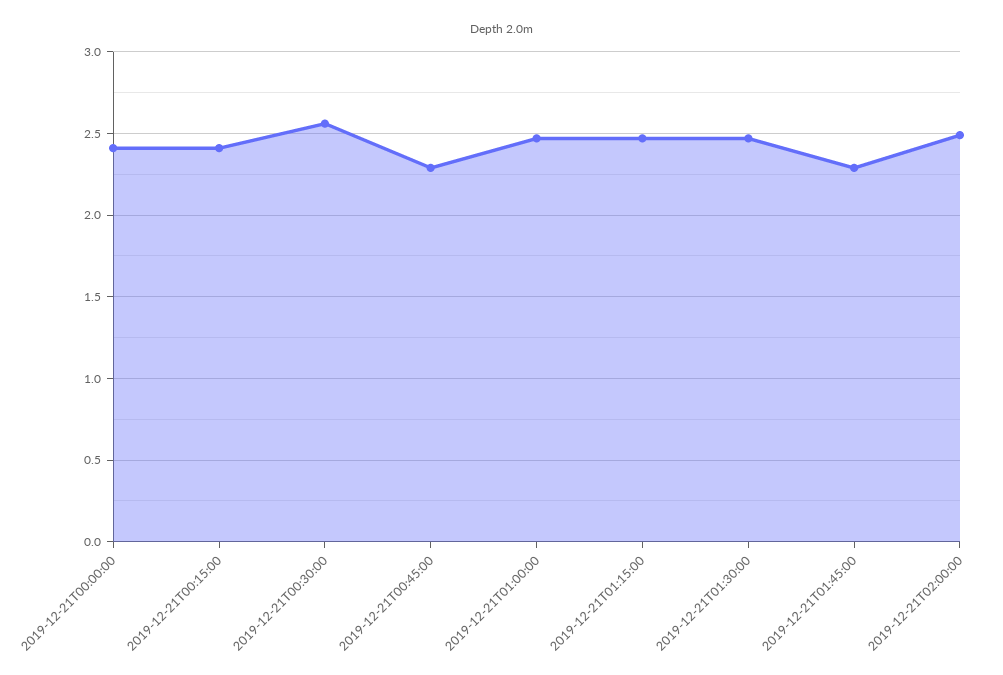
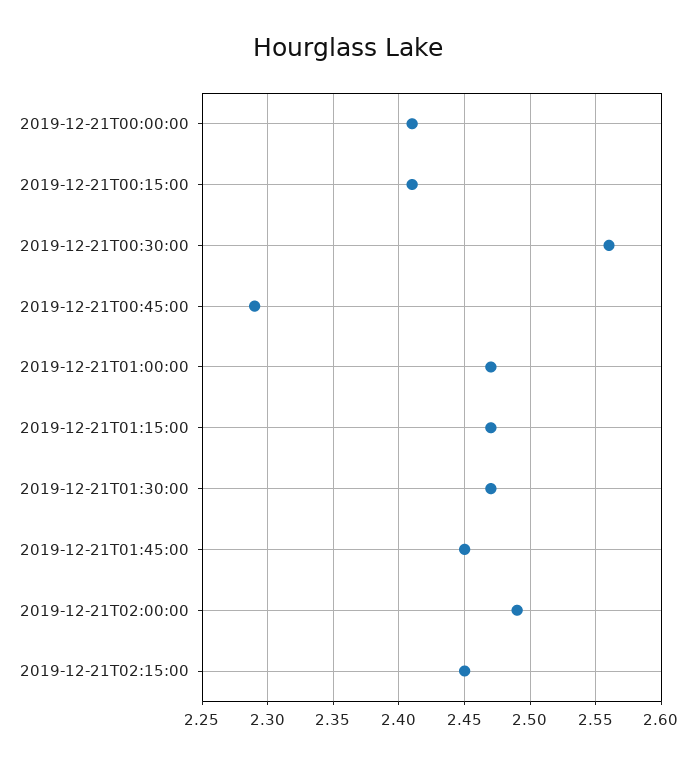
2019-12-21T01:45:00: 2.3 -> 2.45
2019-12-21T02:15:00: none -> 2.45

